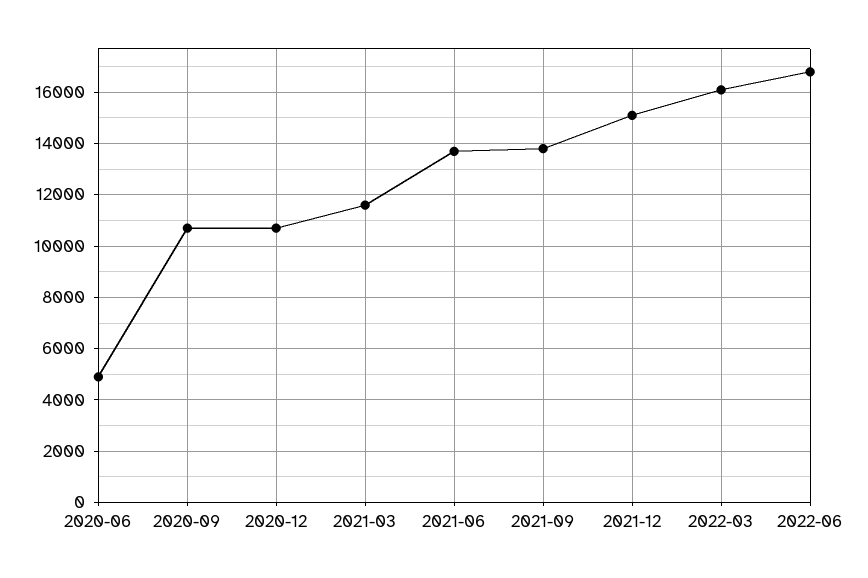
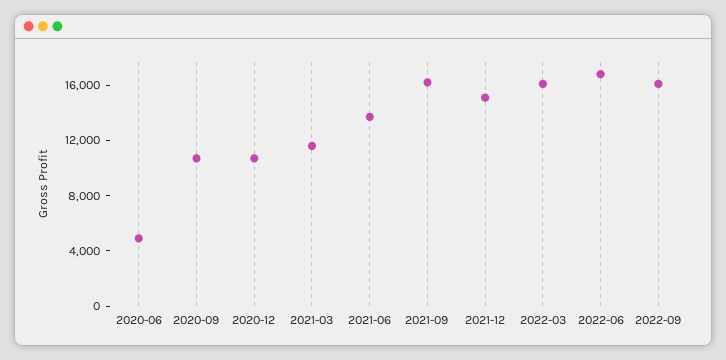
2021-09: 13750 -> 16000
2022-09: none -> 16000

